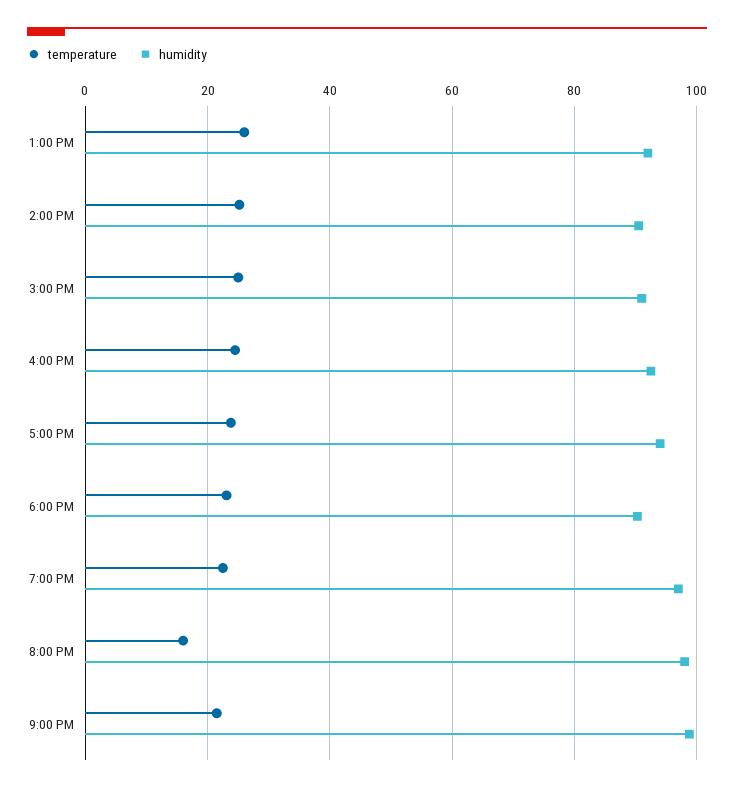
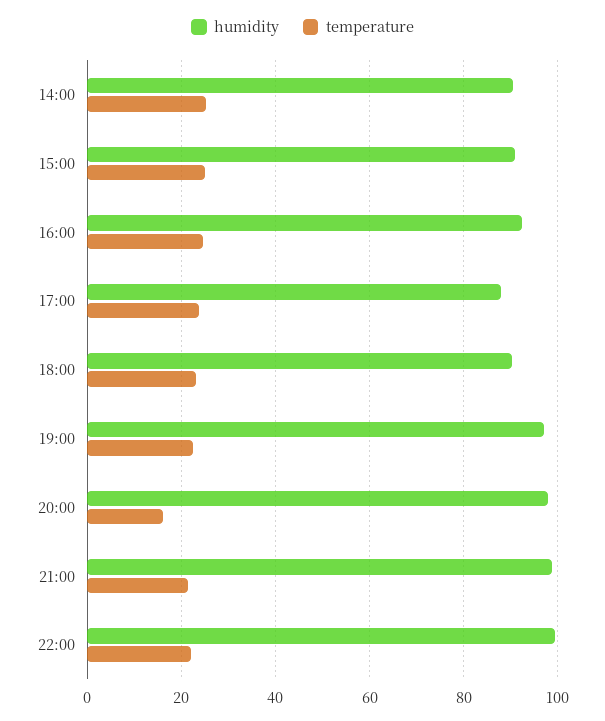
temperature, 1:00 PM: 26 -> none
humidity, 1:00 PM: 92 -> none
humidity, 5:00 PM: 94 -> 88
humidity, 22:00: none -> 100
temperature, 22:00: none -> 22

